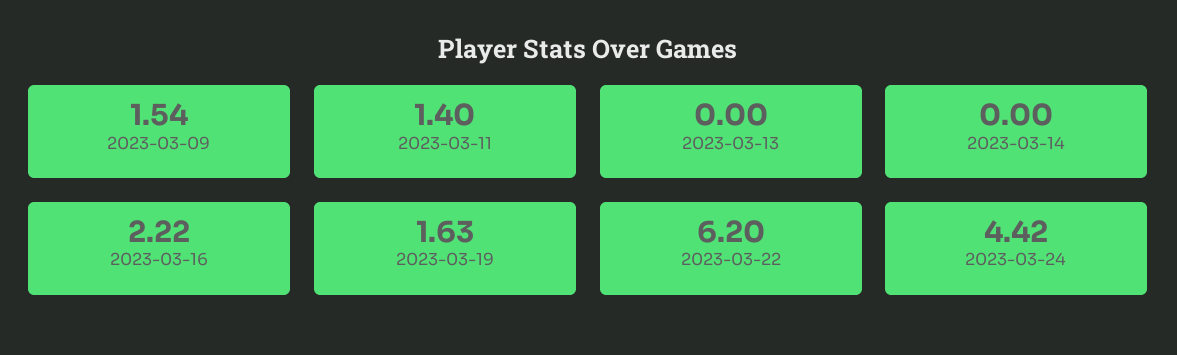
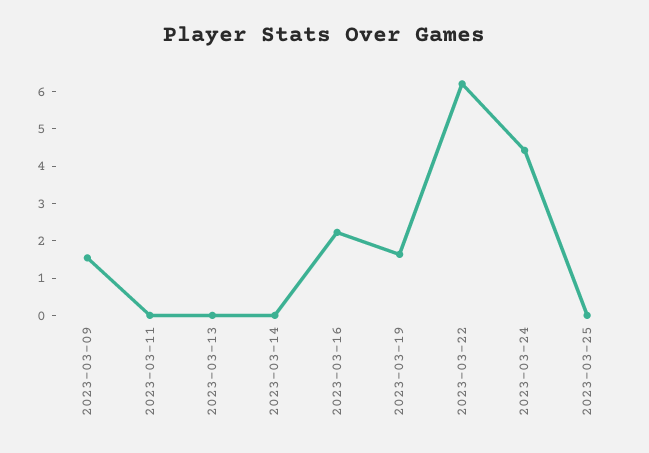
2023-03-11: 1.4 -> 0
2023-03-25: none -> 0

